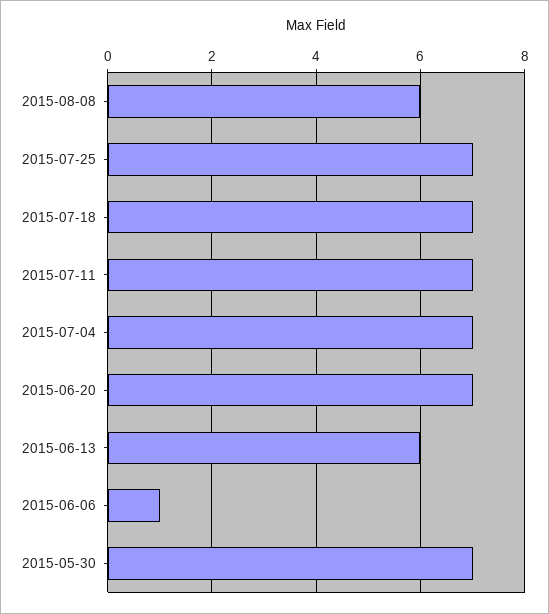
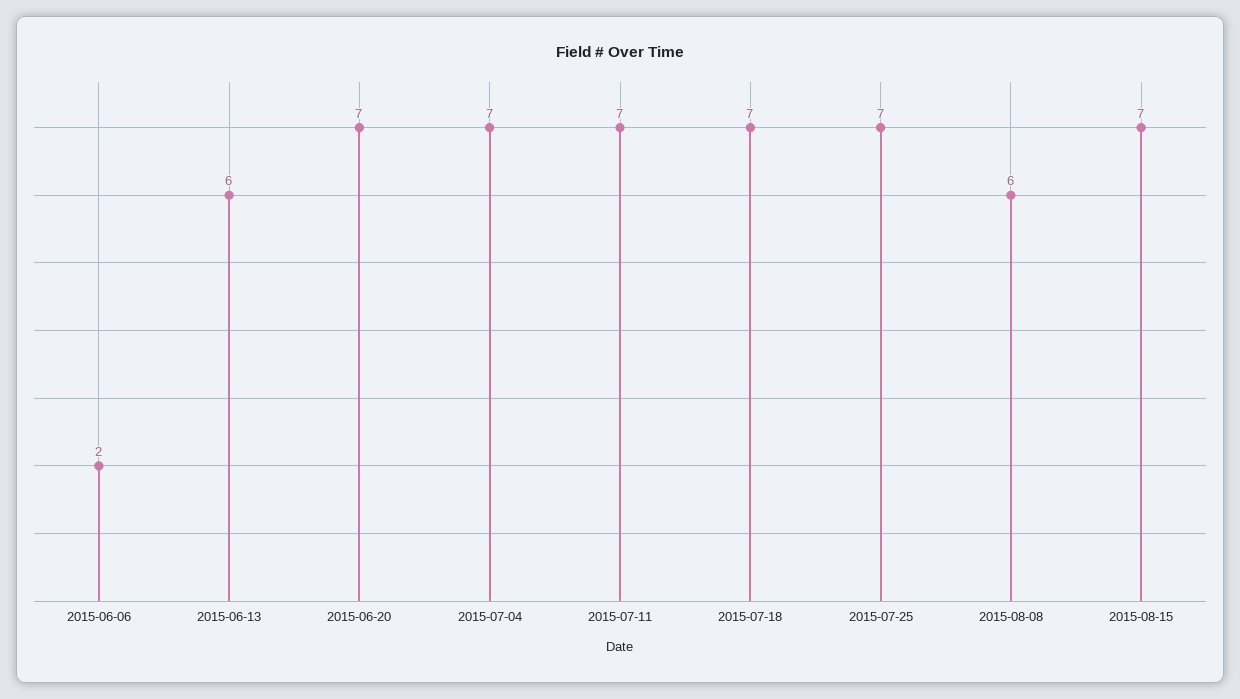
2015-06-06: 1 -> 2
2015-05-30: 7 -> none
2015-08-15: none -> 7

